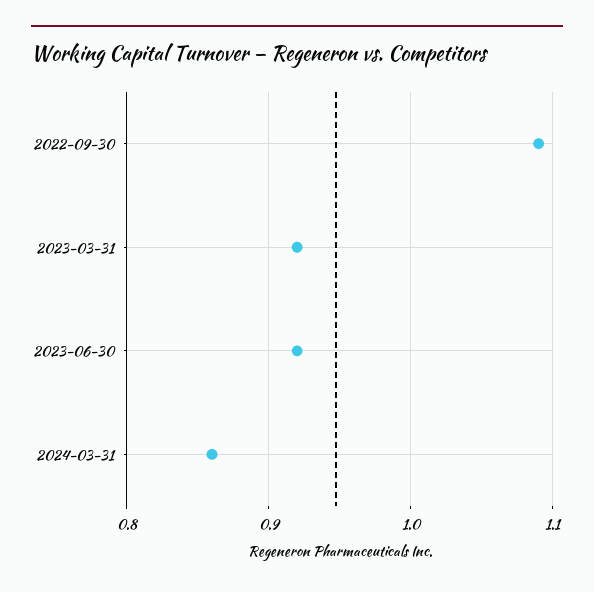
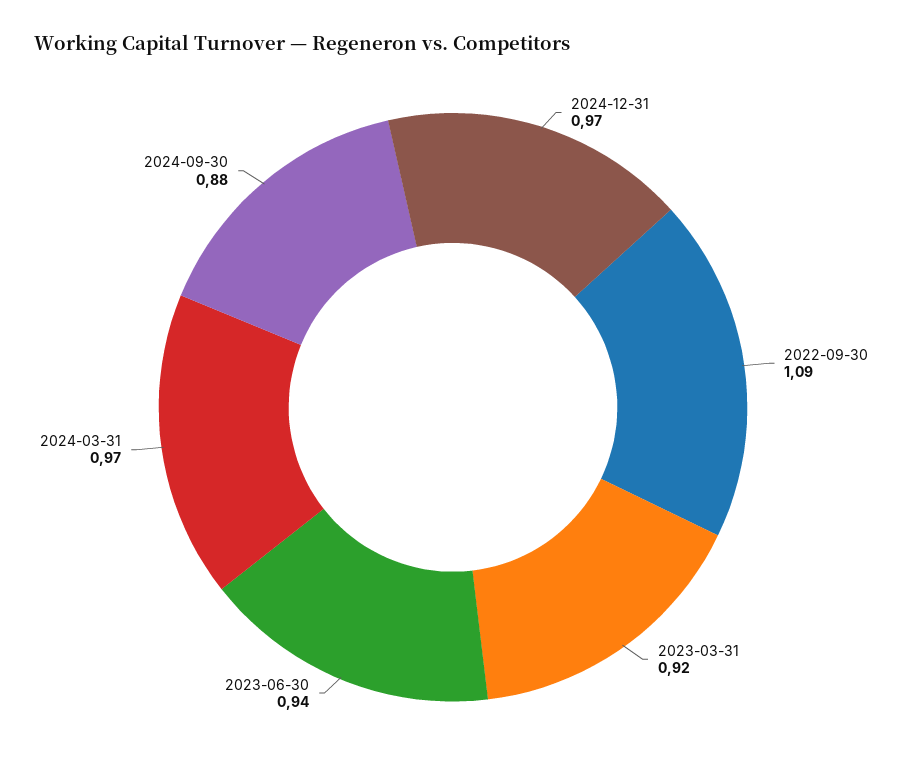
2023-06-30: 0.92 -> 0.94
2024-03-31: 0.86 -> 0.97
2024-12-31: none -> 0.97
2024-09-30: none -> 0.88

